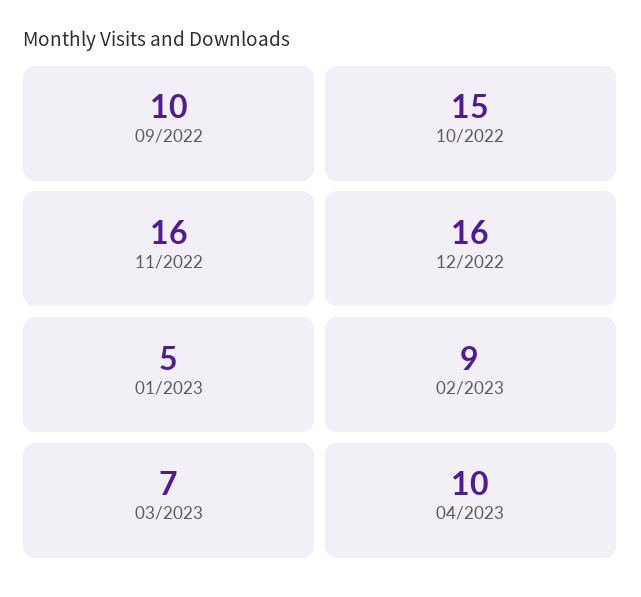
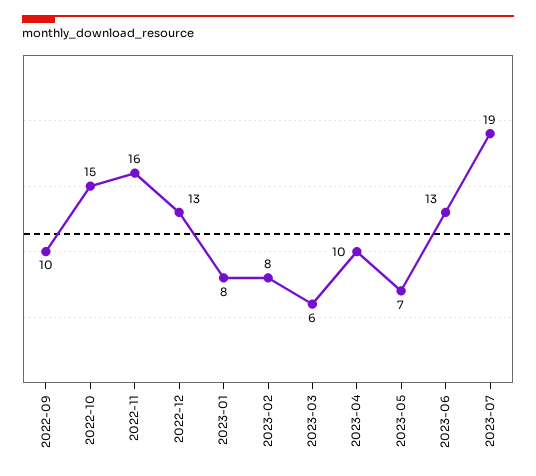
12/2022: 16 -> 13
01/2023: 5 -> 8
02/2023: 9 -> 8
03/2023: 7 -> 6
2023-05: none -> 7
2023-06: none -> 13
2023-07: none -> 19

